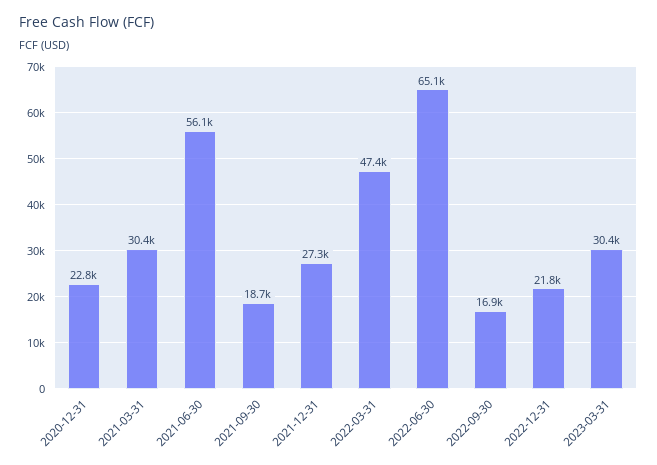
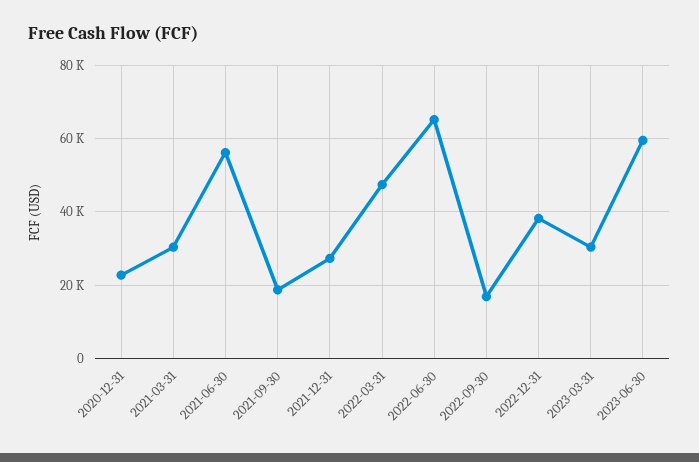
2022-12-31: 21800 -> 38000
2023-06-30: none -> 60000

